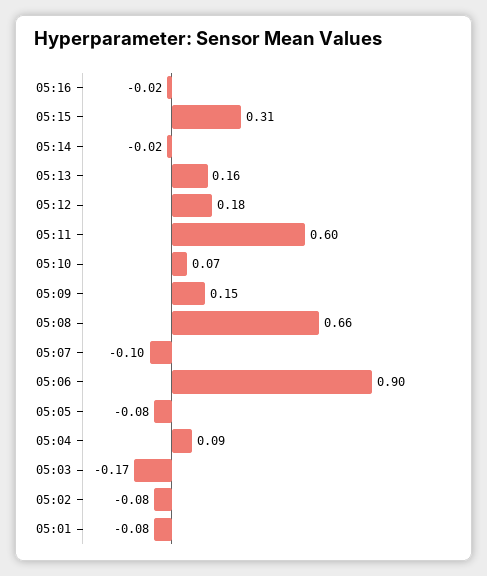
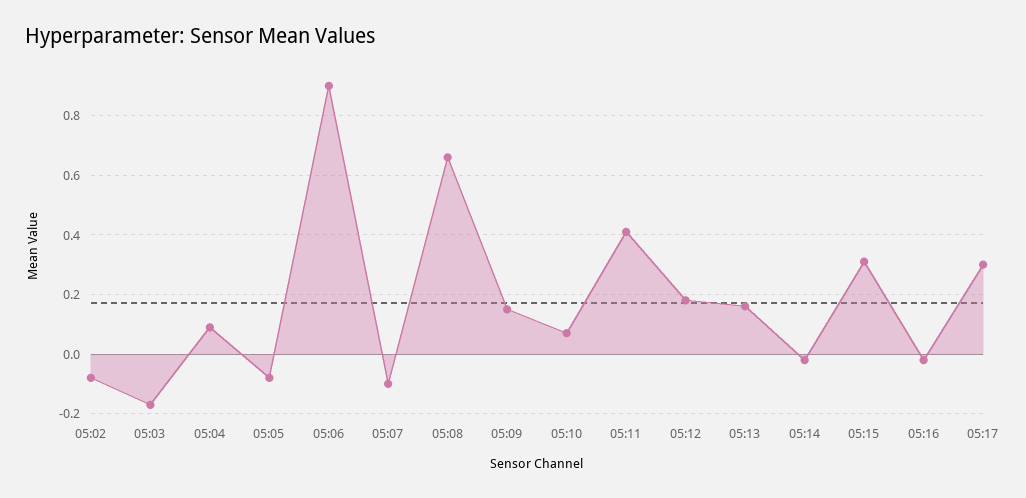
05:11: 0.6 -> 0.4
05:01: -0.08 -> none
05:17: none -> 0.3

